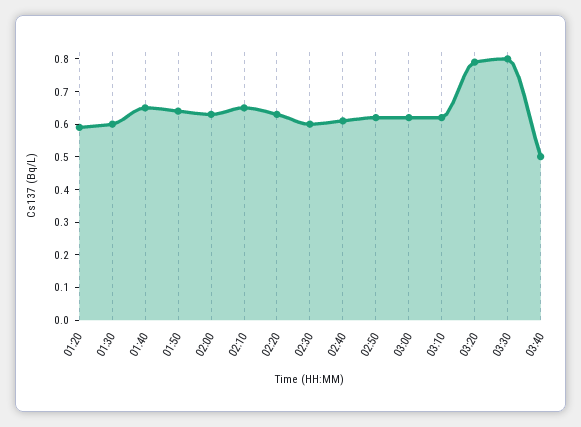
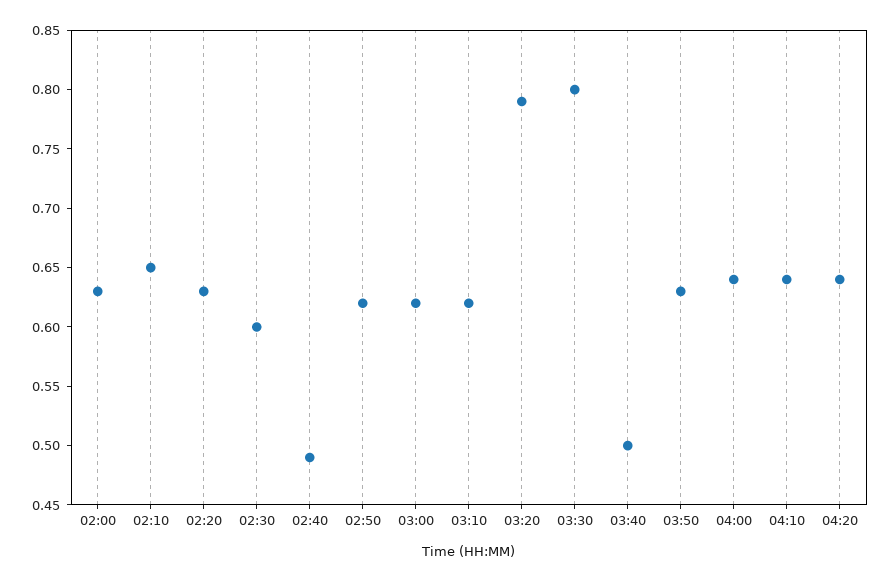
01:20: 0.6 -> none
01:30: 0.6 -> none
01:40: 0.65 -> none
01:50: 0.65 -> none
02:40: 0.6 -> 0.49
03:50: none -> 0.63
04:00: none -> 0.64
04:10: none -> 0.64
04:20: none -> 0.64

